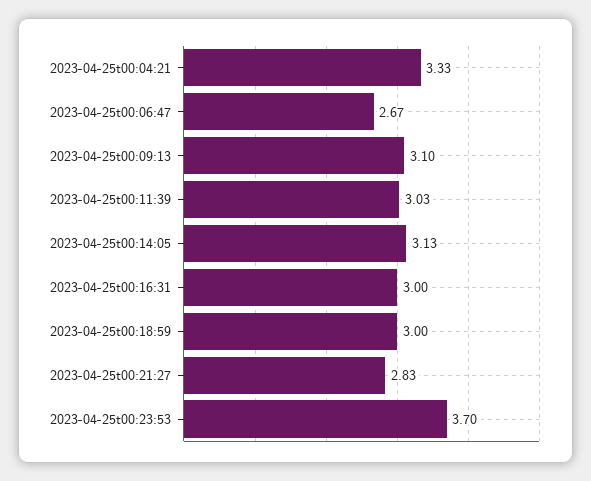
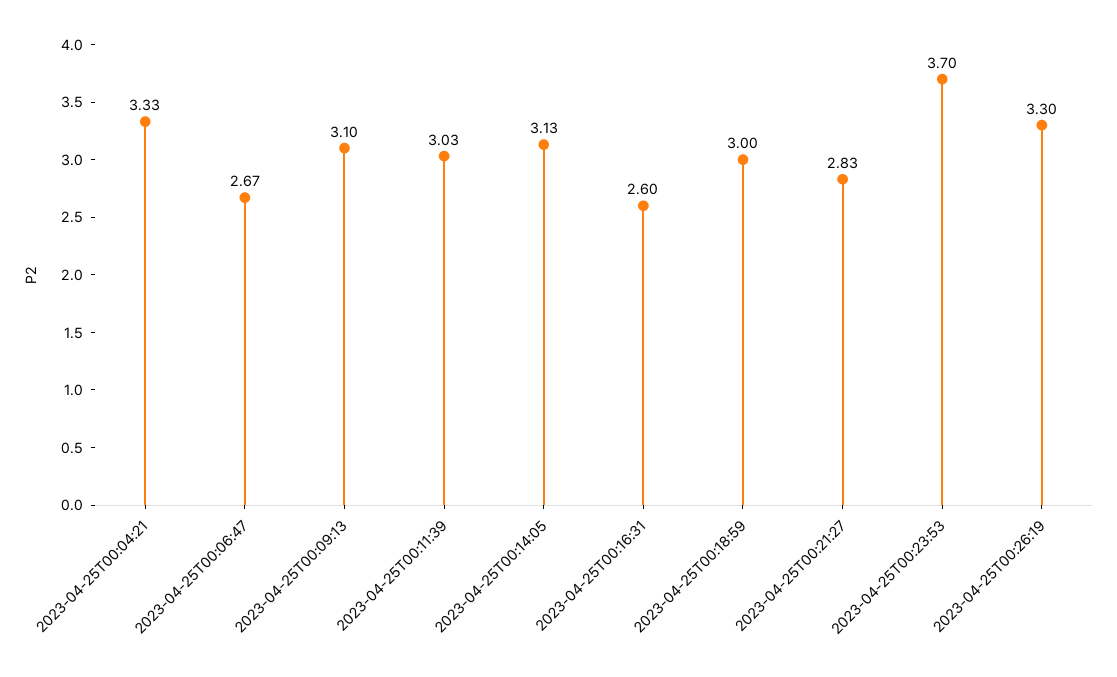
2023-04-25t00:16:31: 3 -> 2.6
2023-04-25T00:26:19: none -> 3.3

